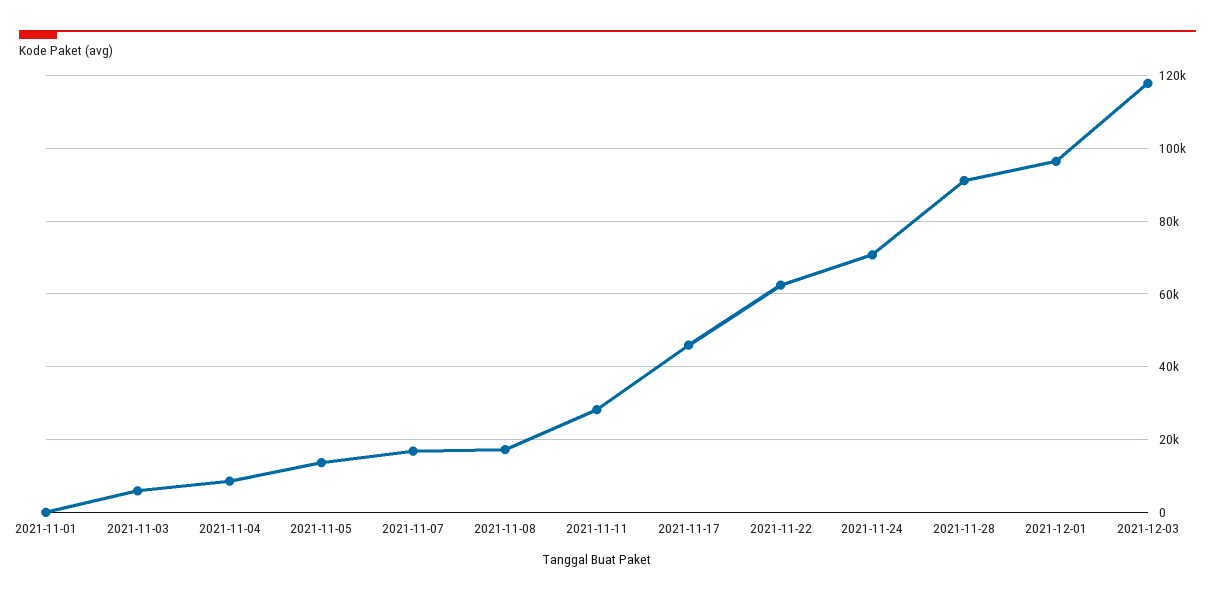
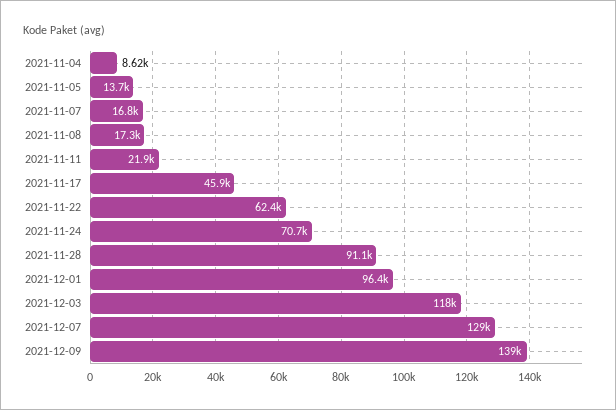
2021-11-01: 0 -> none
2021-11-03: 6000 -> none
2021-11-11: 28000 -> 21900
2021-12-07: none -> 129000
2021-12-09: none -> 139000

